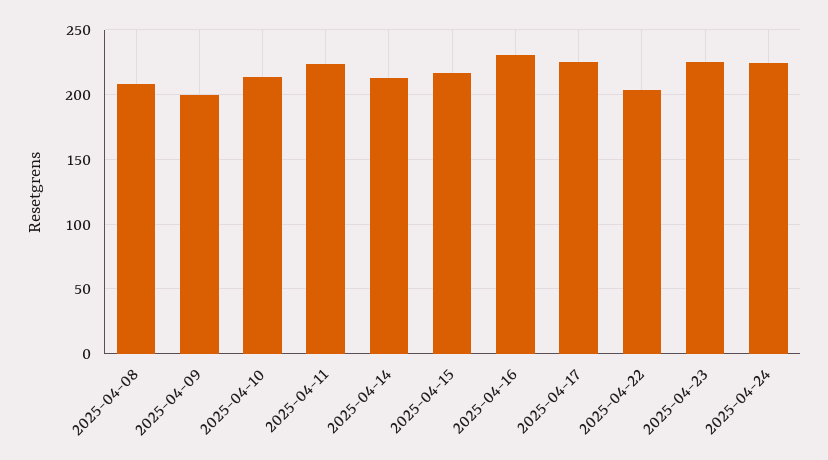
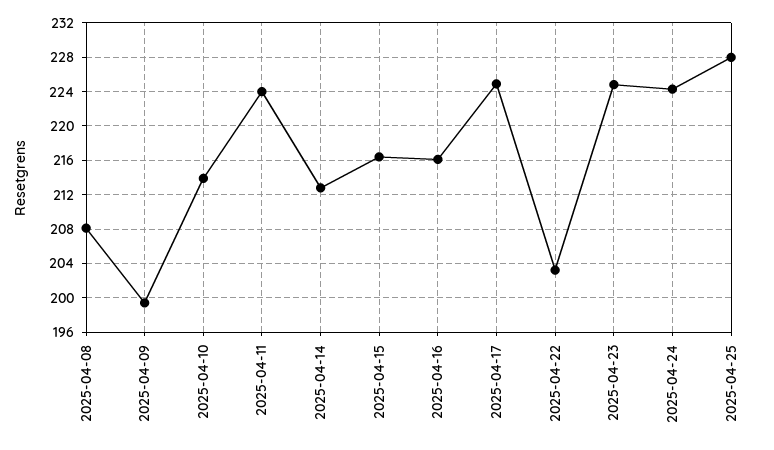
2025-04-16: 230 -> 216
2025-04-25: none -> 228

